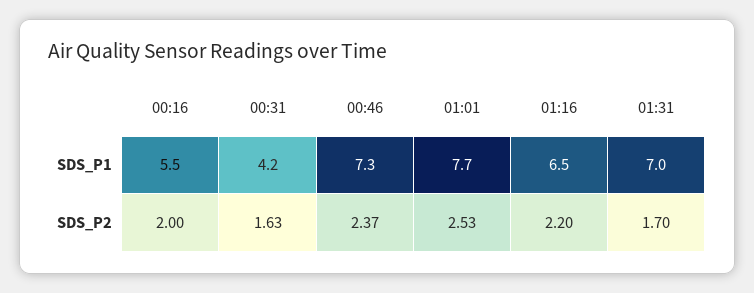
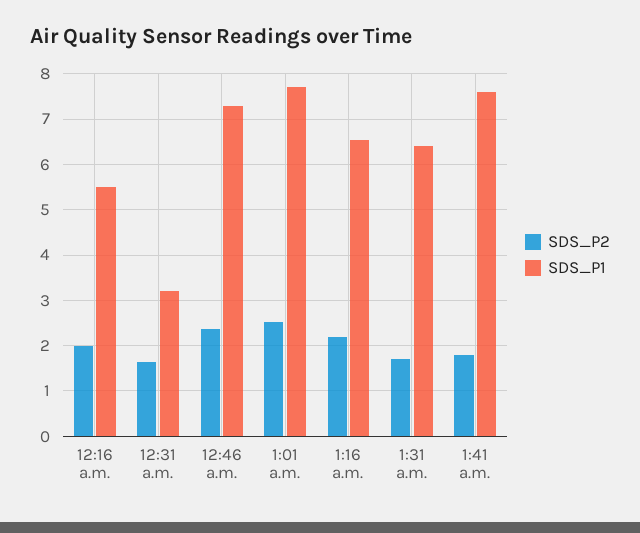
SDS_P1, 00:31: 4.2 -> 3.2
SDS_P1, 01:31: 7 -> 6.4
SDS_P2, 1:41 a.m.: none -> 1.8
SDS_P1, 1:41 a.m.: none -> 7.6

